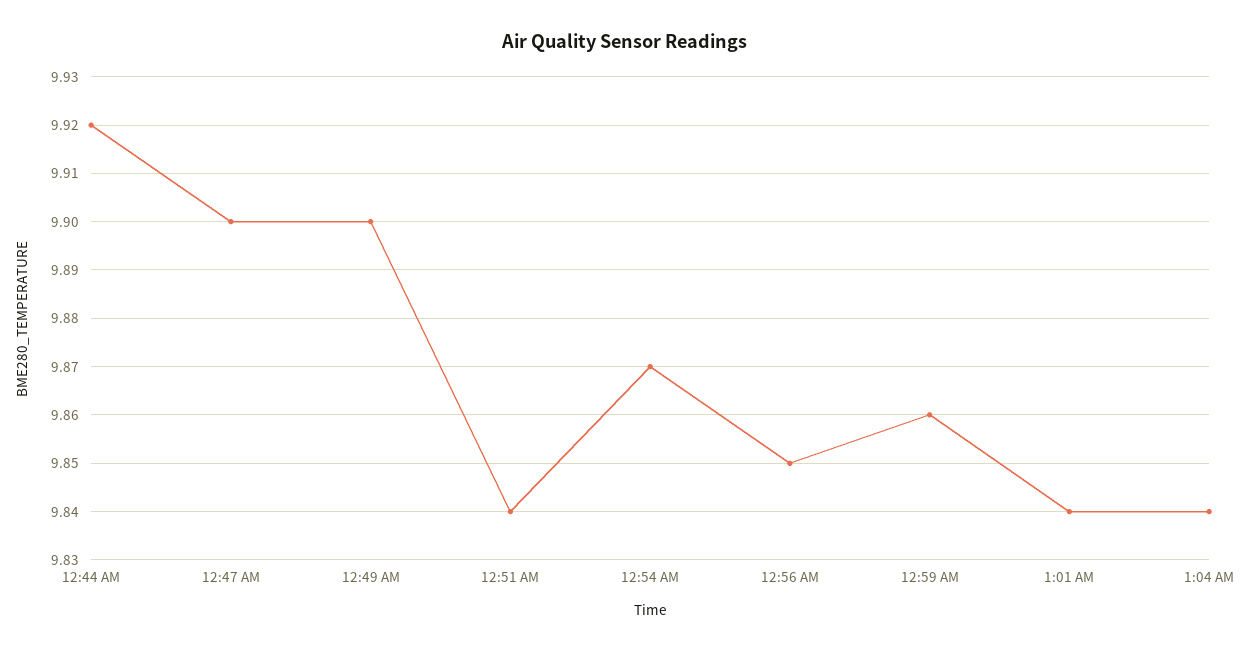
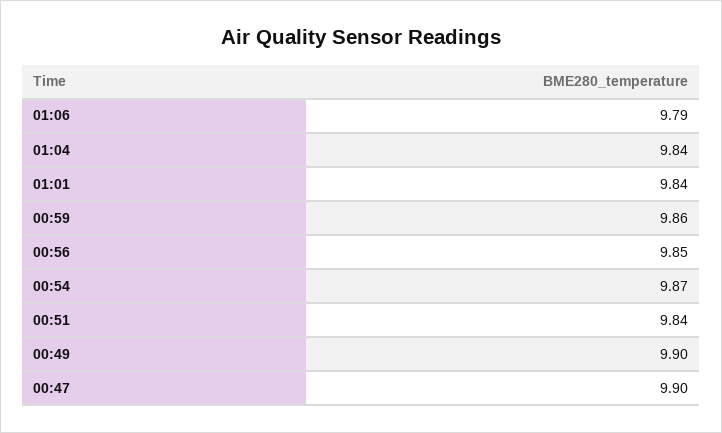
12:44 AM: 9.92 -> none
01:06: none -> 9.79

